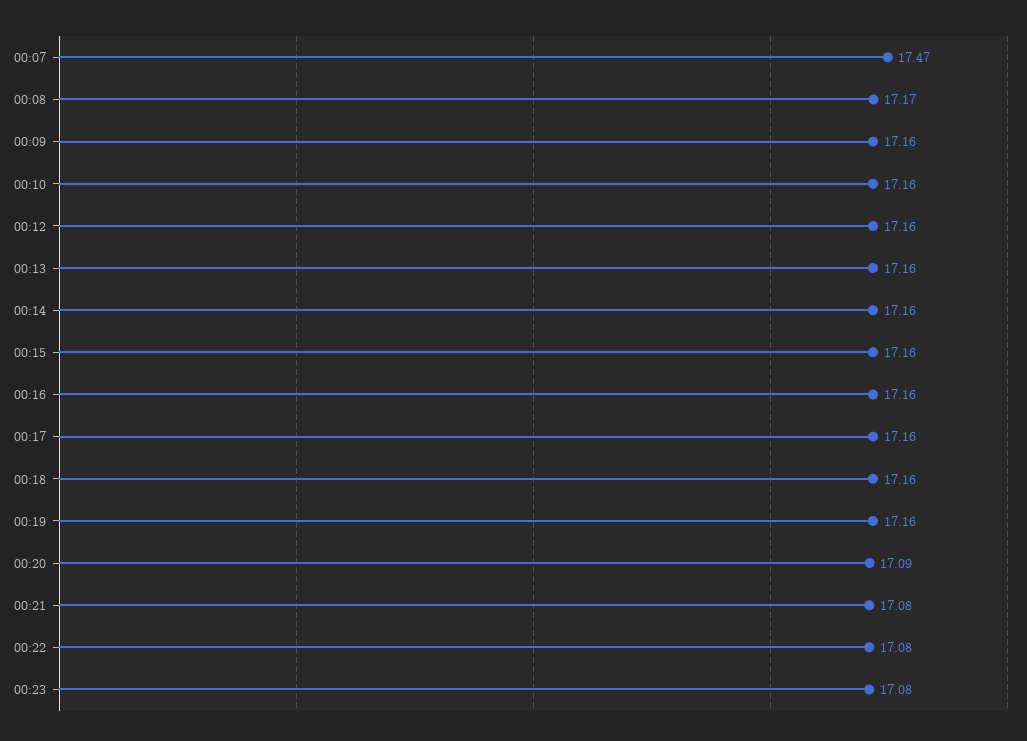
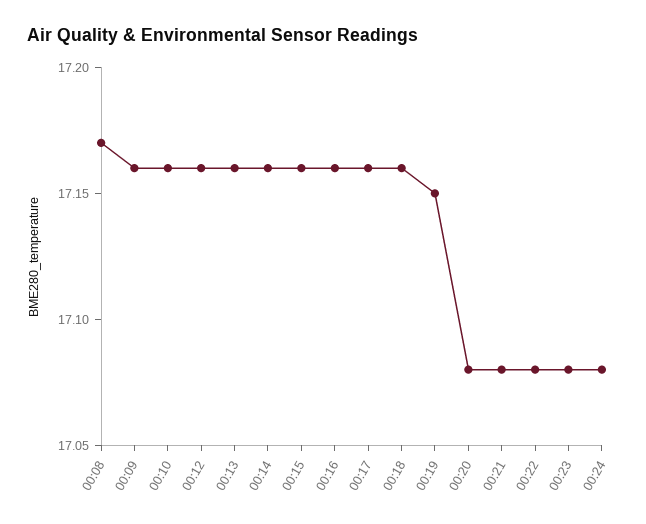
00:07: 17.47 -> none
00:19: 17.16 -> 17.15
00:20: 17.09 -> 17.08
00:24: none -> 17.08

